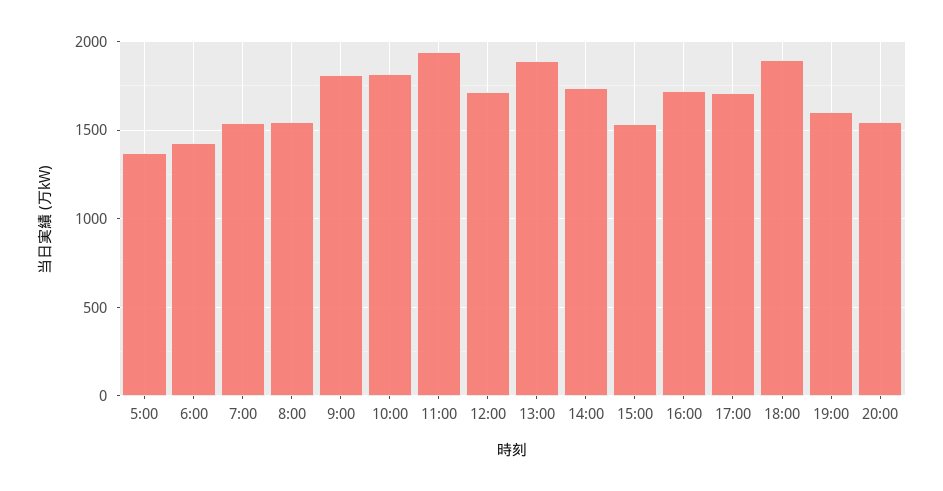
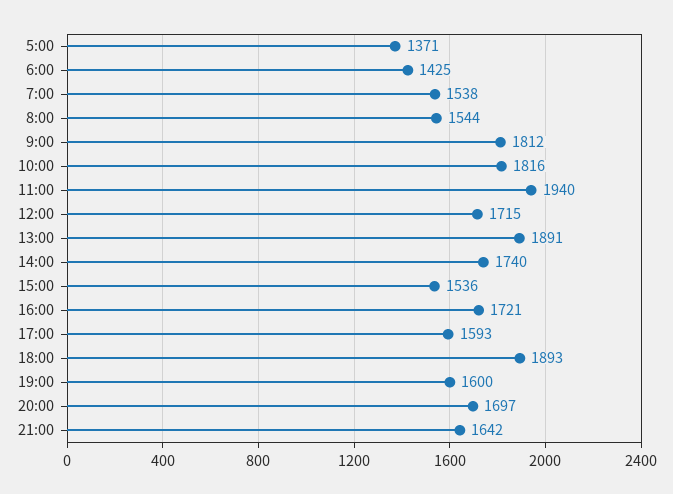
17:00: 1700 -> 1593
20:00: 1550 -> 1697
21:00: none -> 1642

